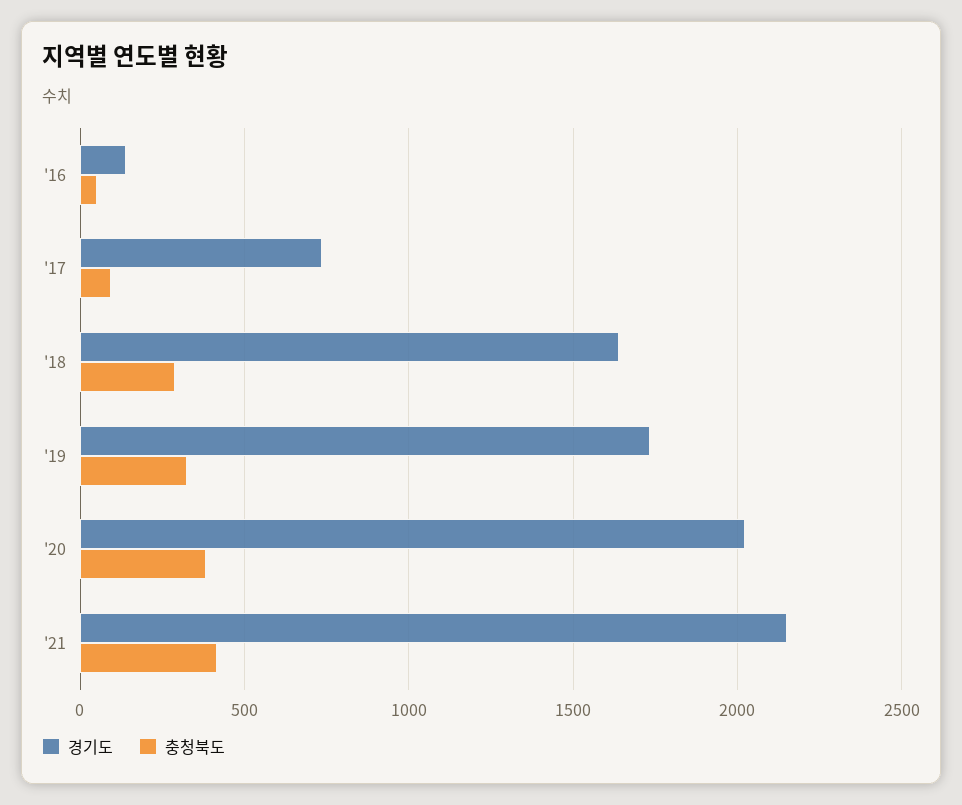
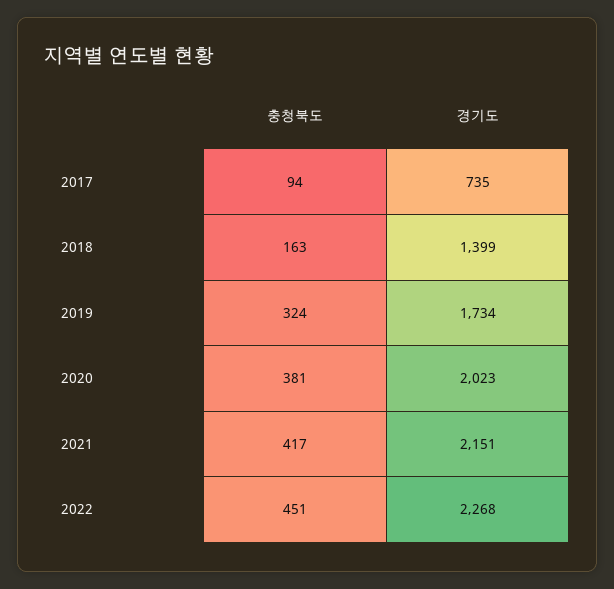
경기도, '16: 150 -> none
충청북도, '16: 50 -> none
경기도, '18: 1650 -> 1399
충청북도, '18: 300 -> 163
충청북도, 2022: none -> 451
경기도, 2022: none -> 2268

